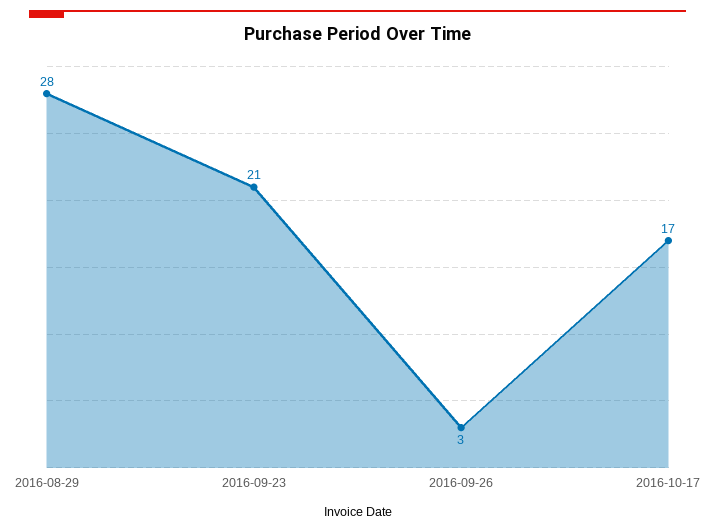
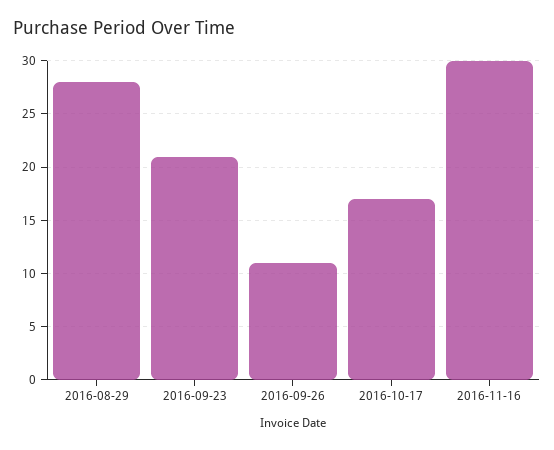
2016-09-26: 3 -> 11
2016-11-16: none -> 30

